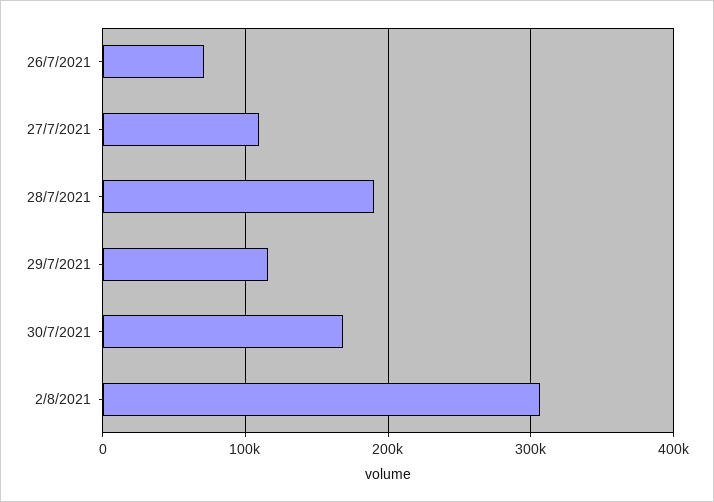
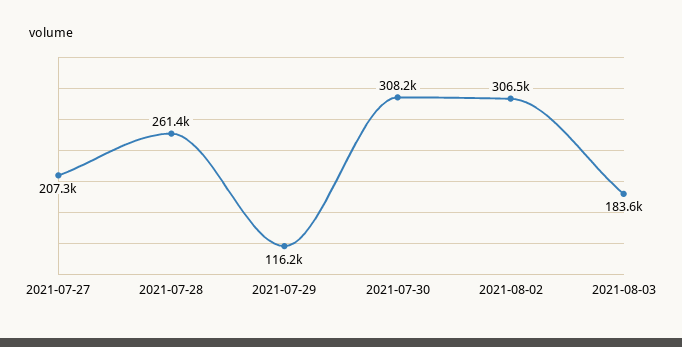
26/7/2021: 70000 -> none
27/7/2021: 110000 -> 207300
28/7/2021: 190000 -> 261400
30/7/2021: 170000 -> 308200
2021-08-03: none -> 183600

